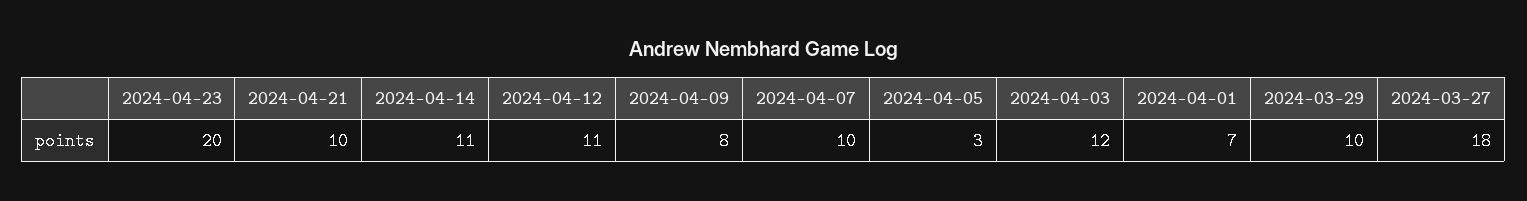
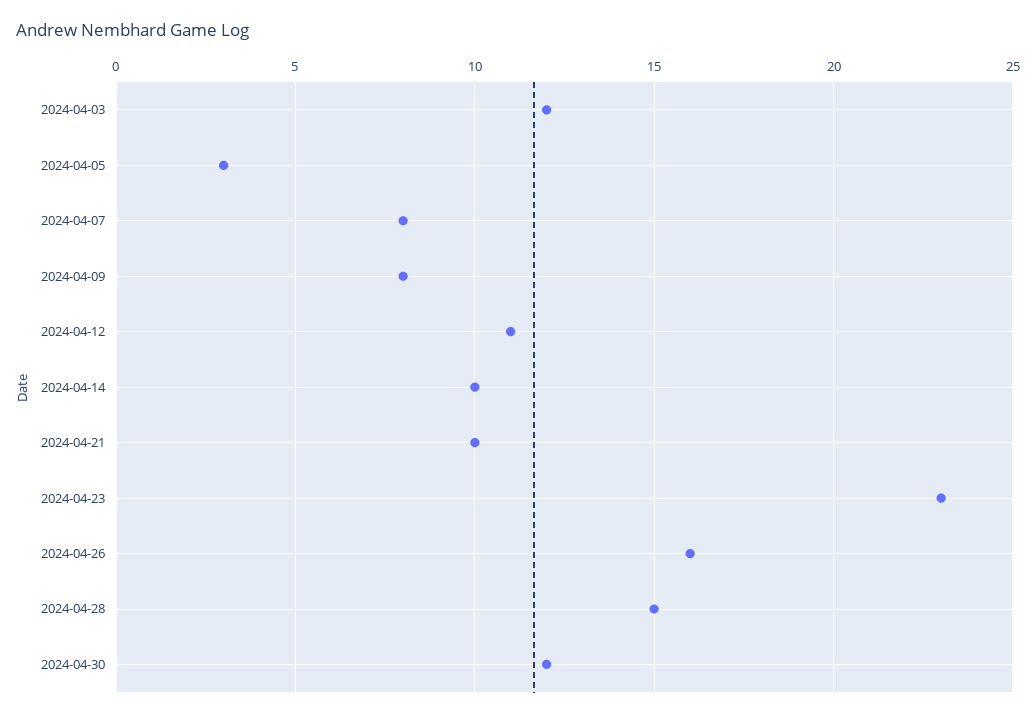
2024-04-23: 20 -> 23
2024-04-14: 11 -> 10
2024-04-07: 10 -> 8
2024-04-01: 7 -> none
2024-03-29: 10 -> none
2024-03-27: 18 -> none
2024-04-26: none -> 16
2024-04-28: none -> 15
2024-04-30: none -> 12

